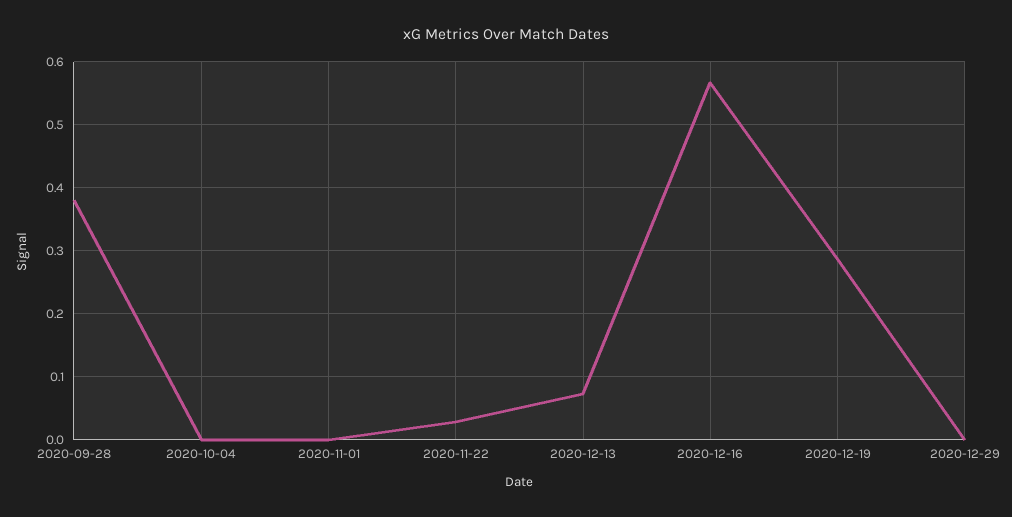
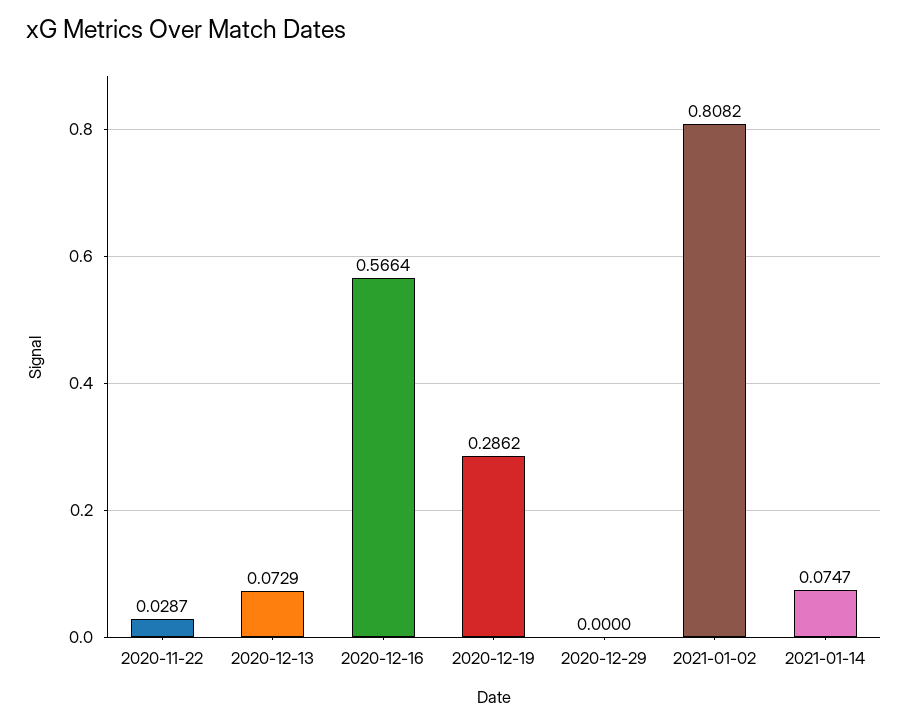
2020-09-28: 0.38 -> none
2020-10-04: 0 -> none
2020-11-01: 0 -> none
2021-01-02: none -> 0.8082
2021-01-14: none -> 0.0747

